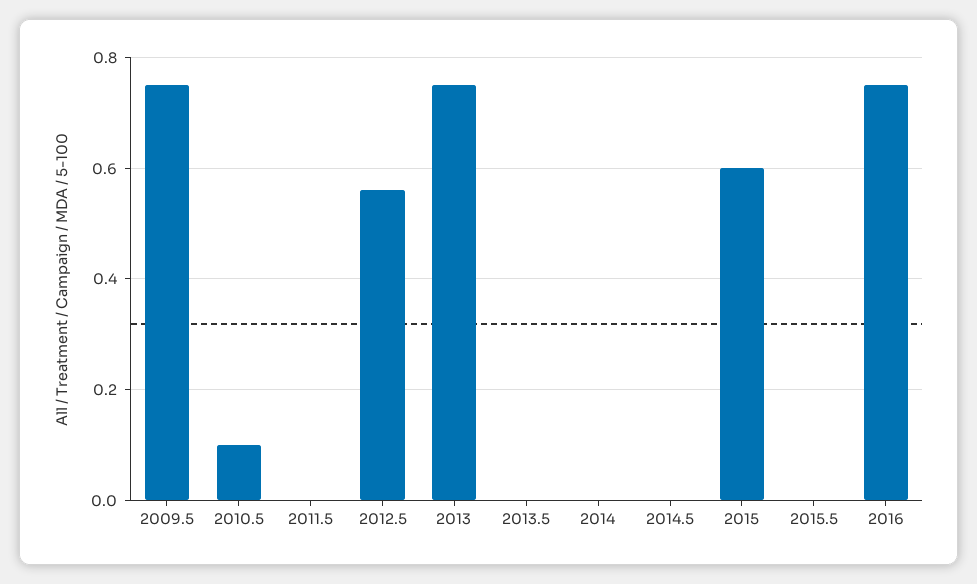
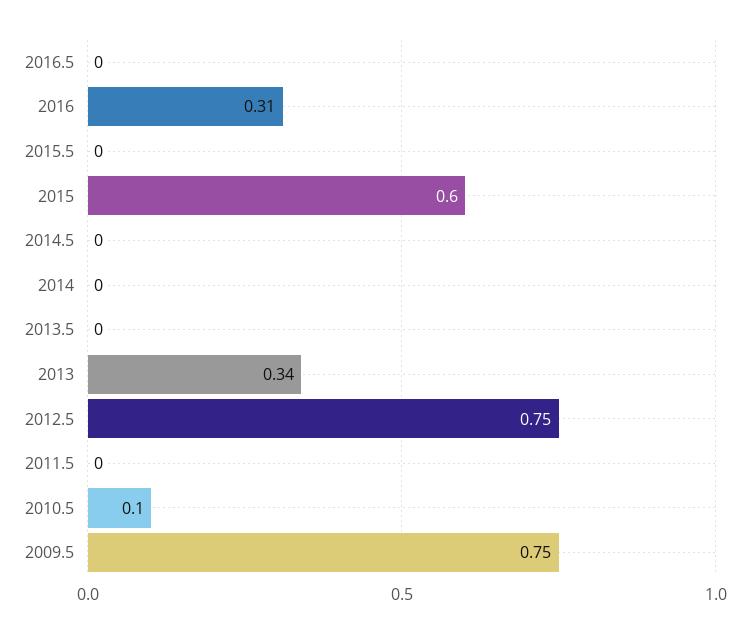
2012.5: 0.55 -> 0.75
2013: 0.75 -> 0.34
2016: 0.75 -> 0.31
2016.5: none -> 0

